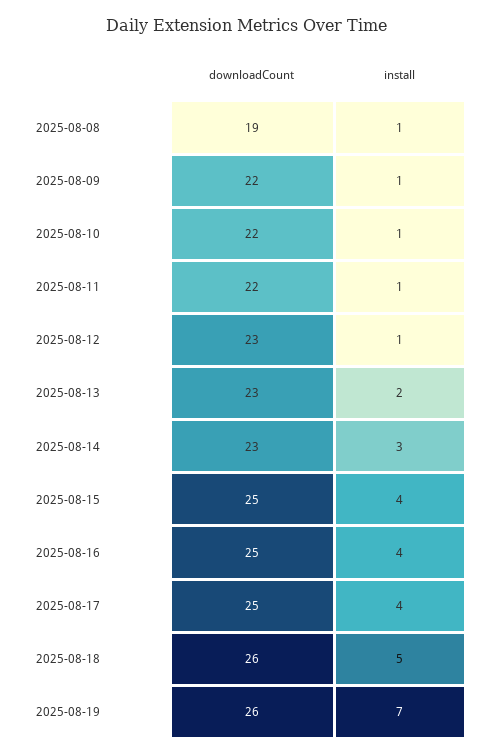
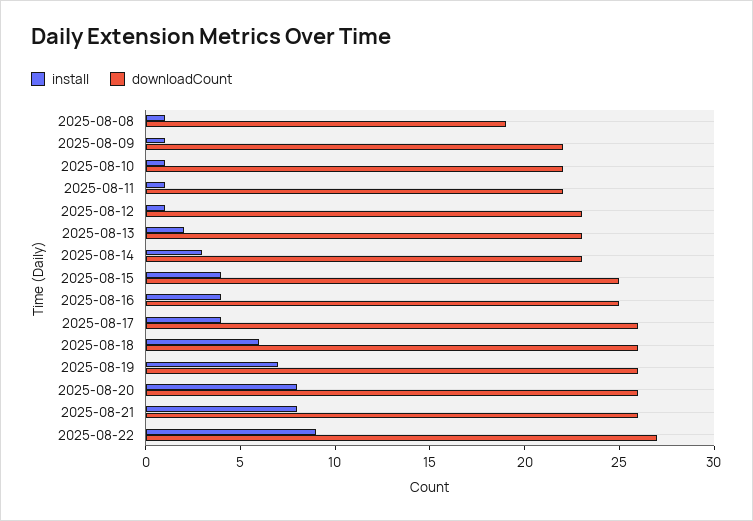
downloadCount, 2025-08-17: 25 -> 26
install, 2025-08-18: 5 -> 6
install, 2025-08-20: none -> 8
downloadCount, 2025-08-20: none -> 26
install, 2025-08-21: none -> 8
downloadCount, 2025-08-21: none -> 26
install, 2025-08-22: none -> 9
downloadCount, 2025-08-22: none -> 27

